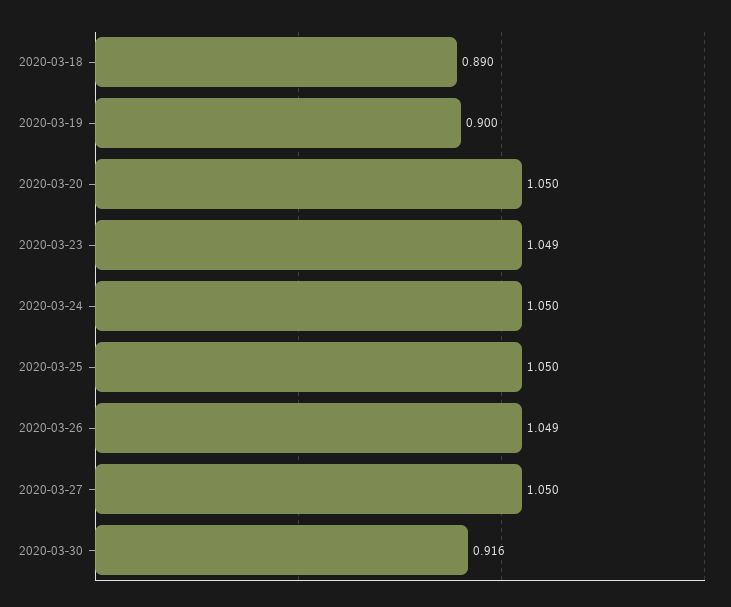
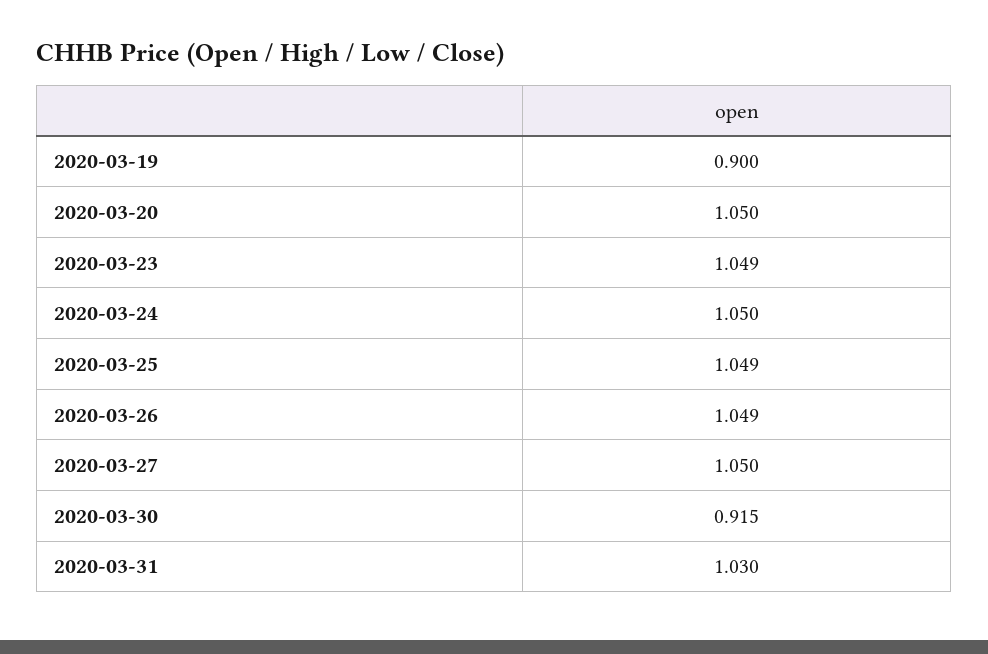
2020-03-18: 0.89 -> none
2020-03-25: 1.05 -> 1.049
2020-03-30: 0.916 -> 0.915
2020-03-31: none -> 1.03

